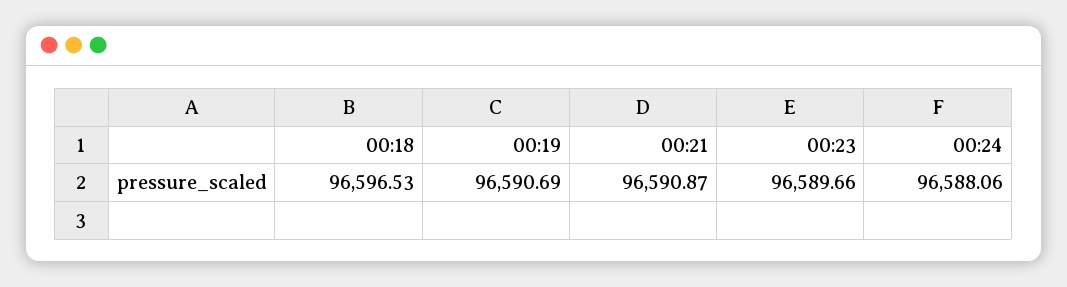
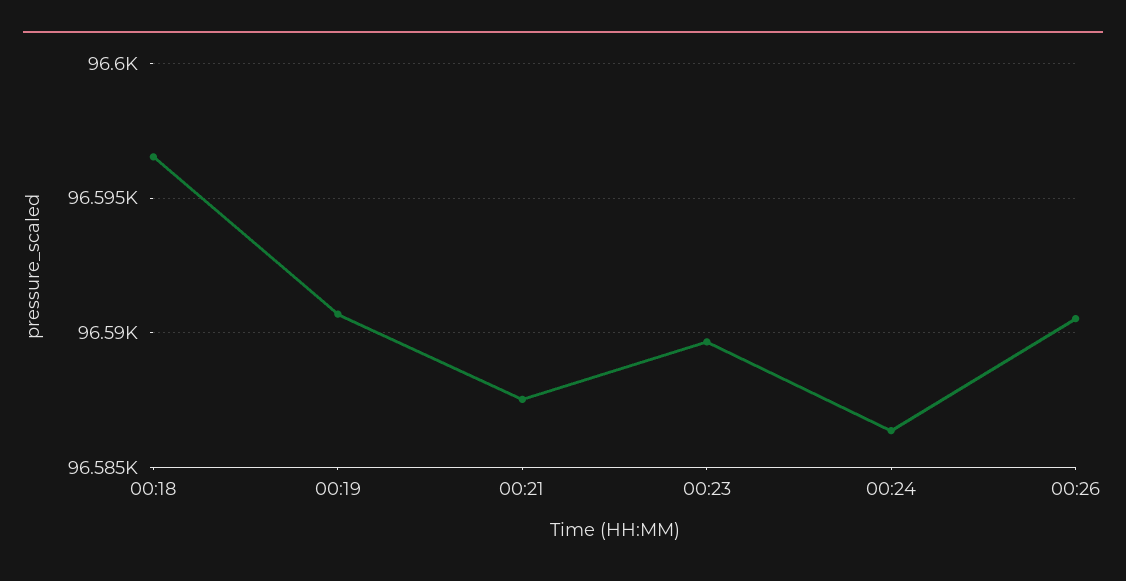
00:21: 96590.87 -> 96587.5
00:24: 96588.06 -> 96586.5
00:26: none -> 96590.5

